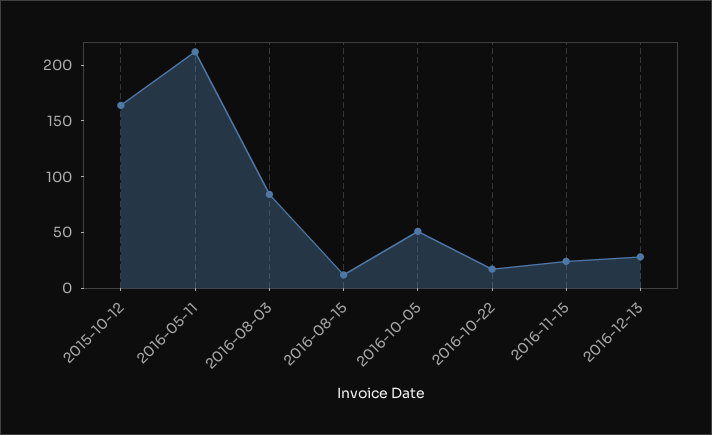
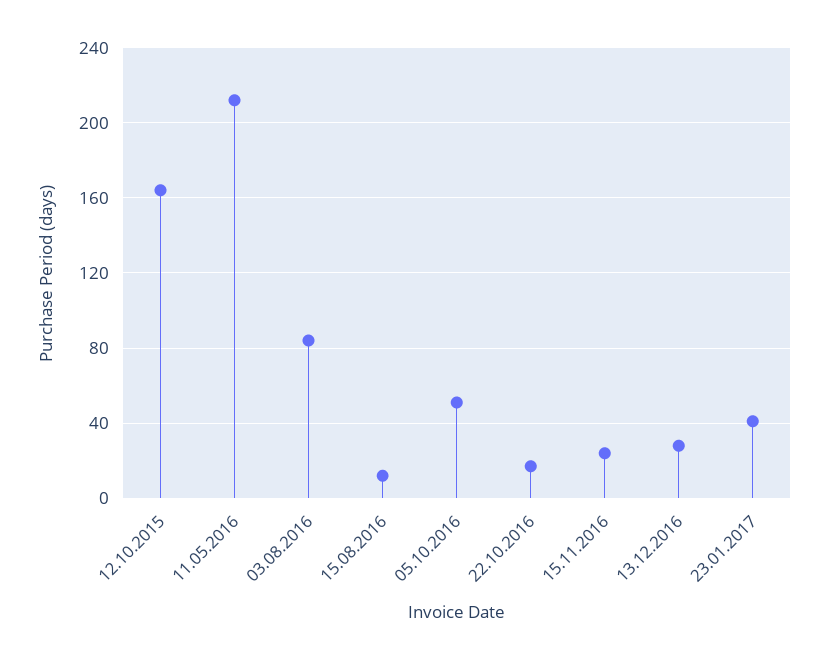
23.01.2017: none -> 40

